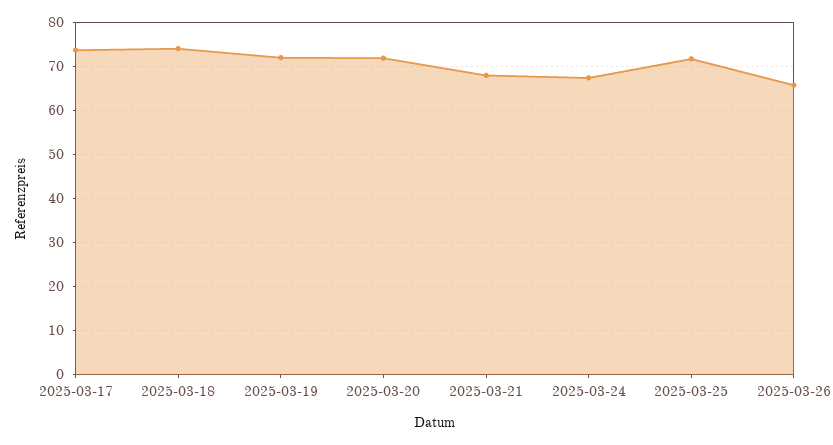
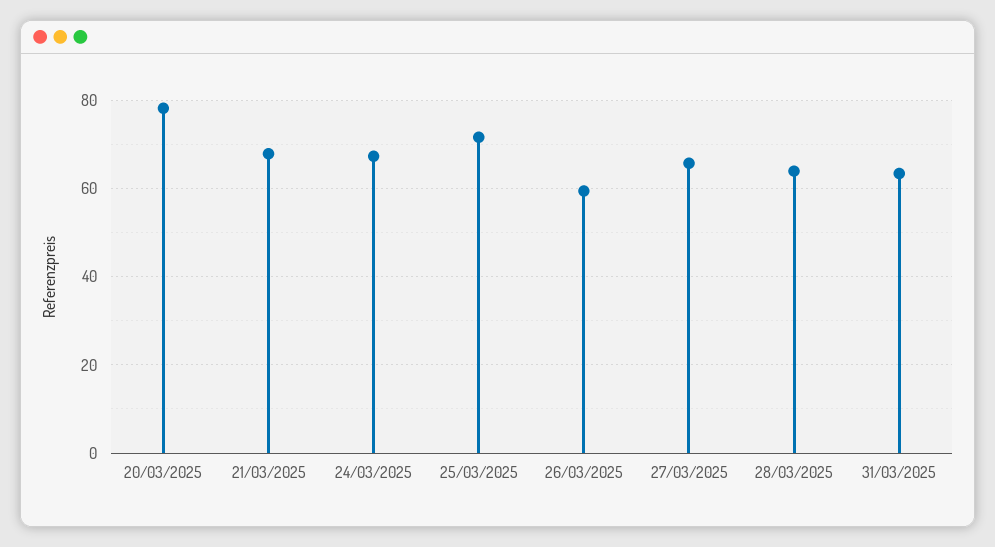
2025-03-17: 74 -> none
2025-03-18: 74 -> none
2025-03-19: 72 -> none
2025-03-20: 72 -> 78
2025-03-26: 66 -> 60
27/03/2025: none -> 66
28/03/2025: none -> 64
31/03/2025: none -> 64

